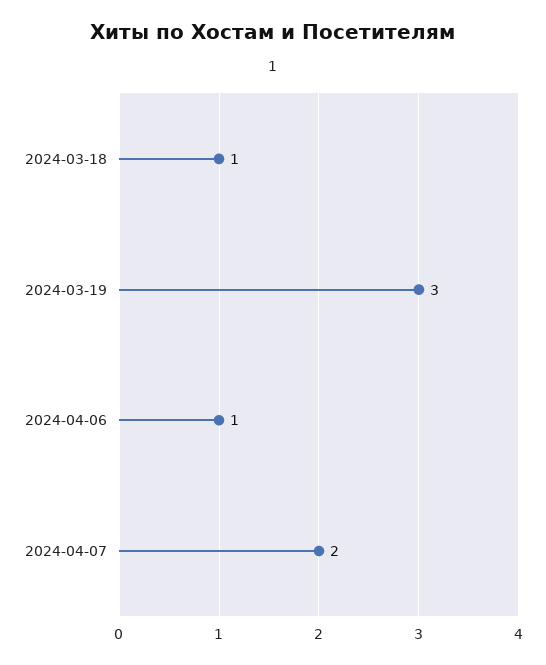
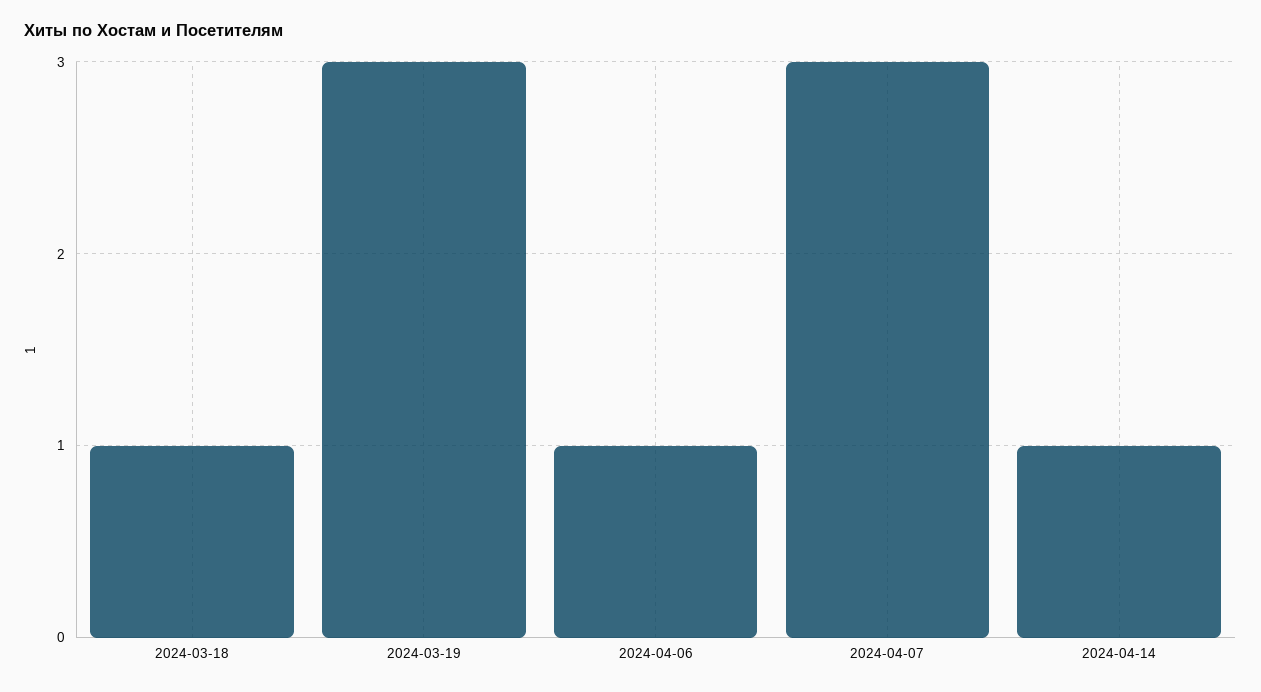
2024-04-07: 2 -> 3
2024-04-14: none -> 1

